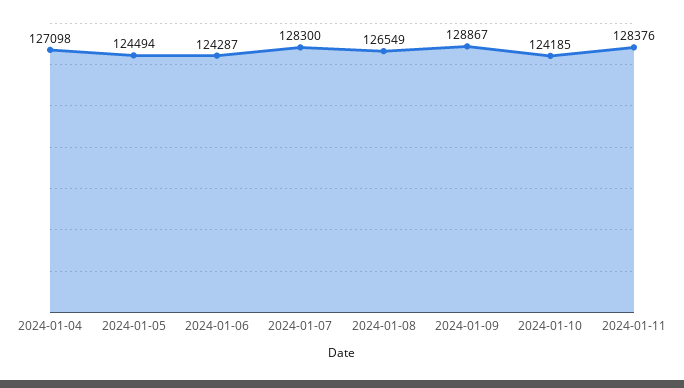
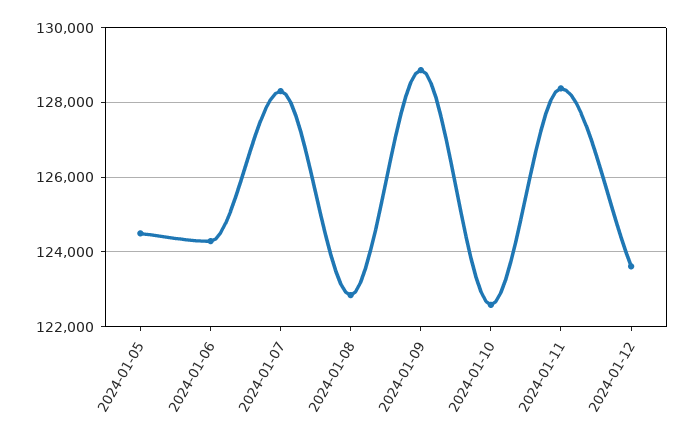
2024-01-04: 127098 -> none
2024-01-08: 126549 -> 122800
2024-01-10: 124185 -> 122600
2024-01-12: none -> 123600

